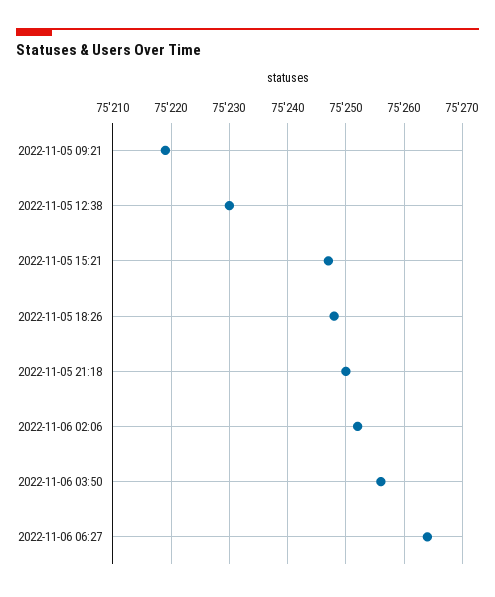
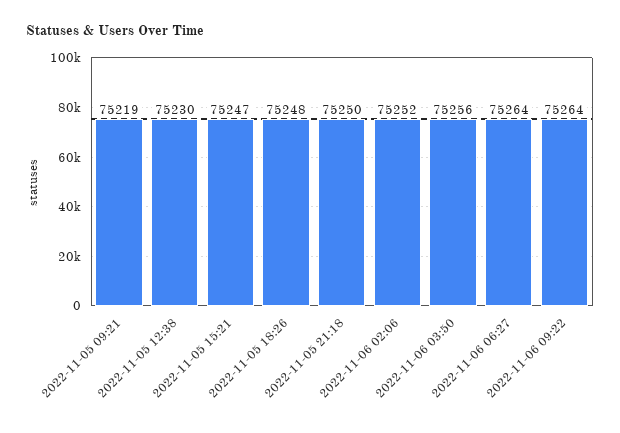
2022-11-06 09:22: none -> 75264

